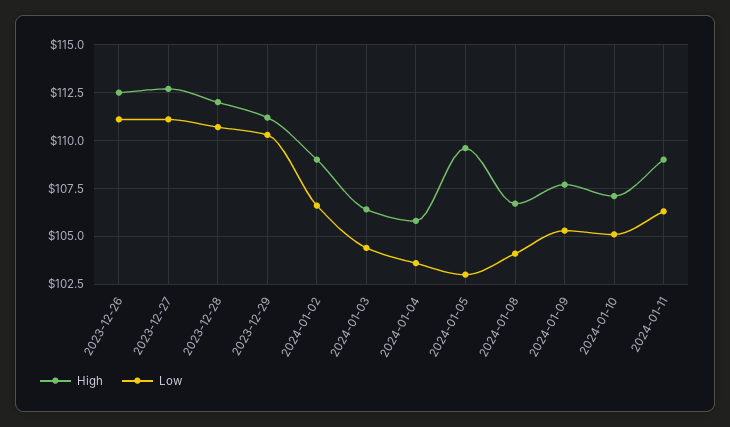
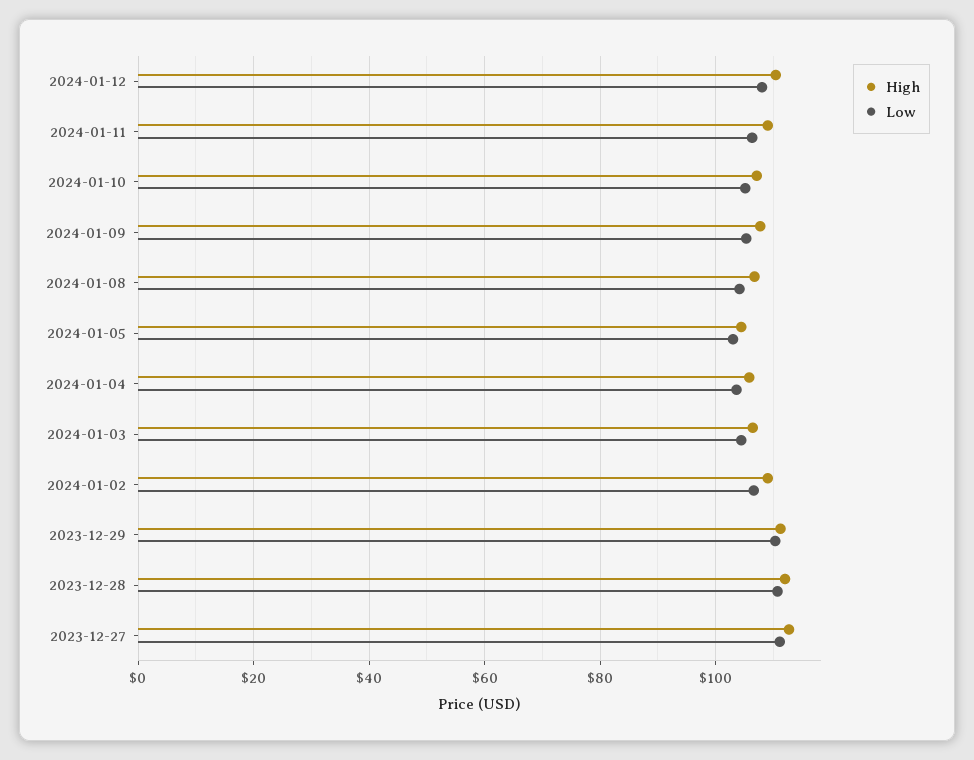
High, 2023-12-26: 112.5 -> none
Low, 2023-12-26: 111 -> none
High, 2024-01-05: 109.5 -> 104
High, 2024-01-12: none -> 110
Low, 2024-01-12: none -> 108

